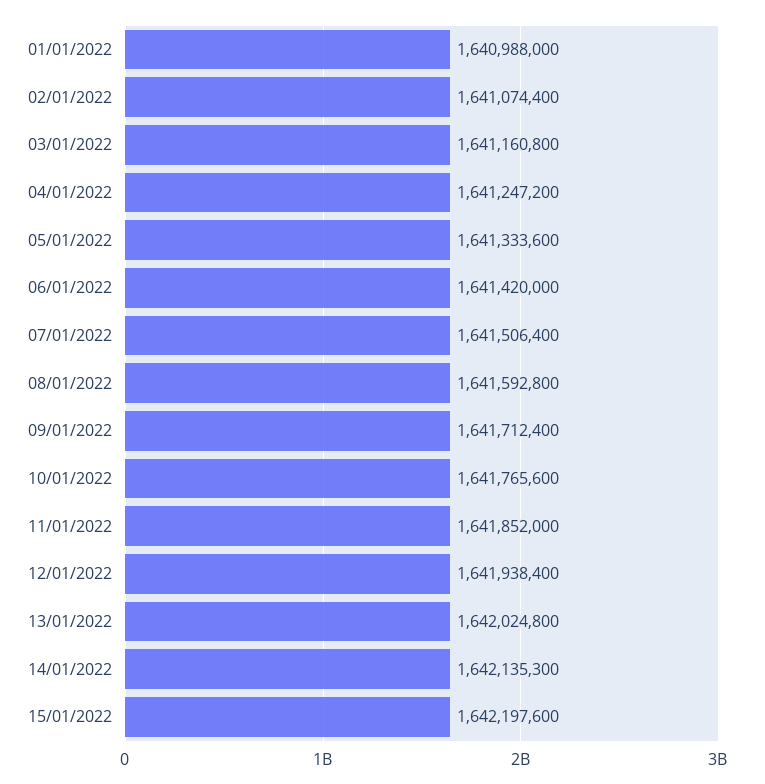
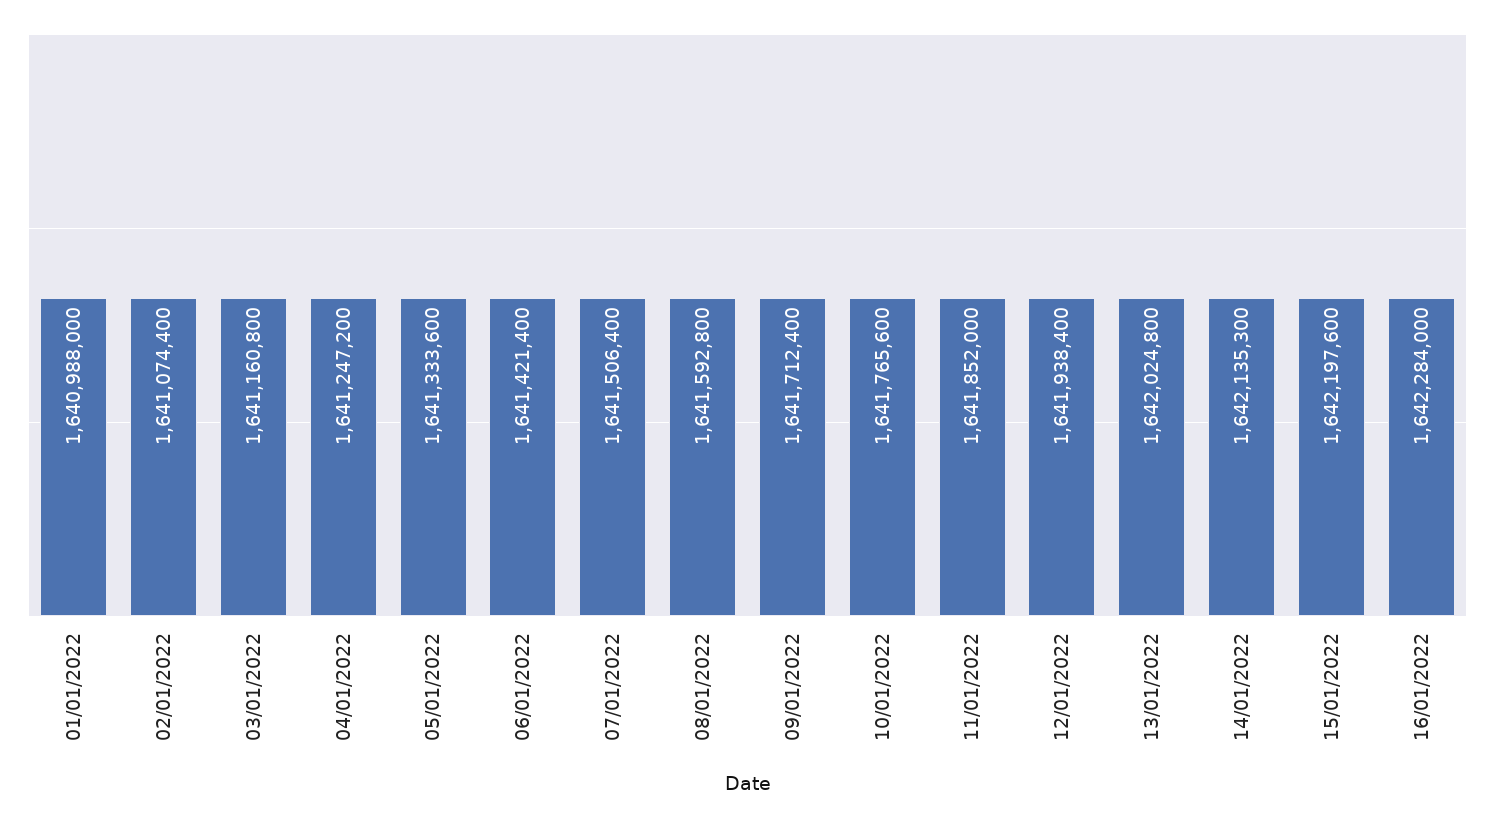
06/01/2022: 1641420000 -> 1641421400
16/01/2022: none -> 1642284000

